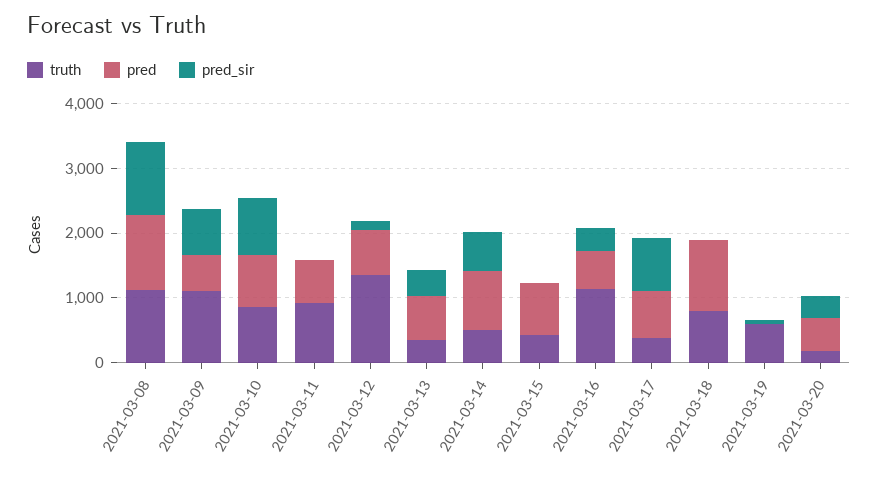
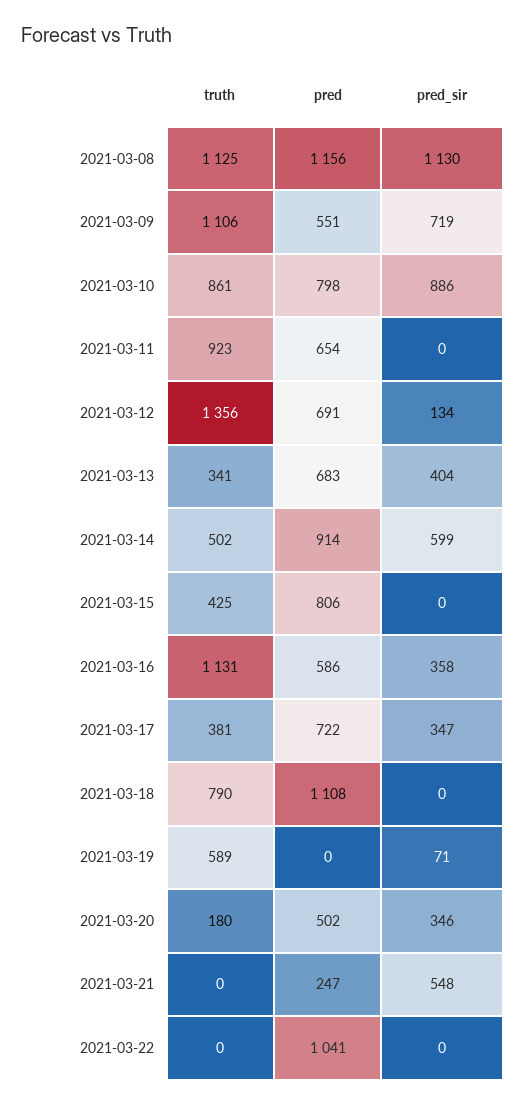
pred_sir, 2021-03-17: 800 -> 347
truth, 2021-03-21: none -> 0
pred, 2021-03-21: none -> 247
pred_sir, 2021-03-21: none -> 548
truth, 2021-03-22: none -> 0
pred, 2021-03-22: none -> 1041
pred_sir, 2021-03-22: none -> 0

